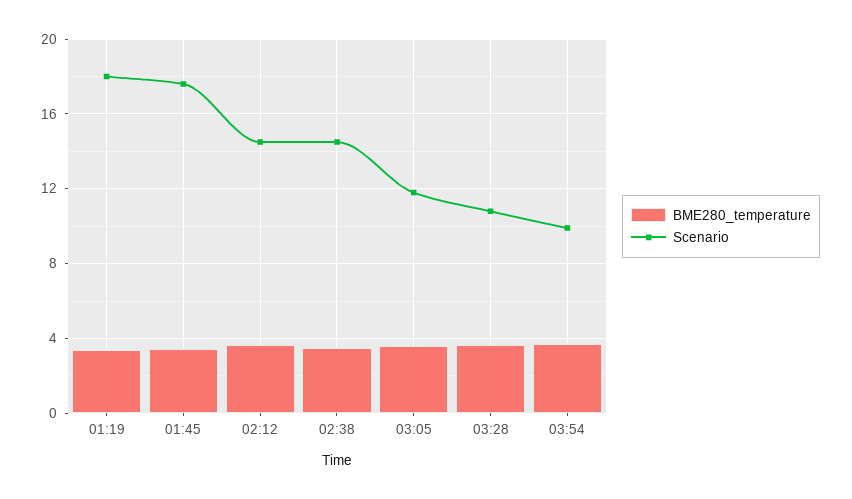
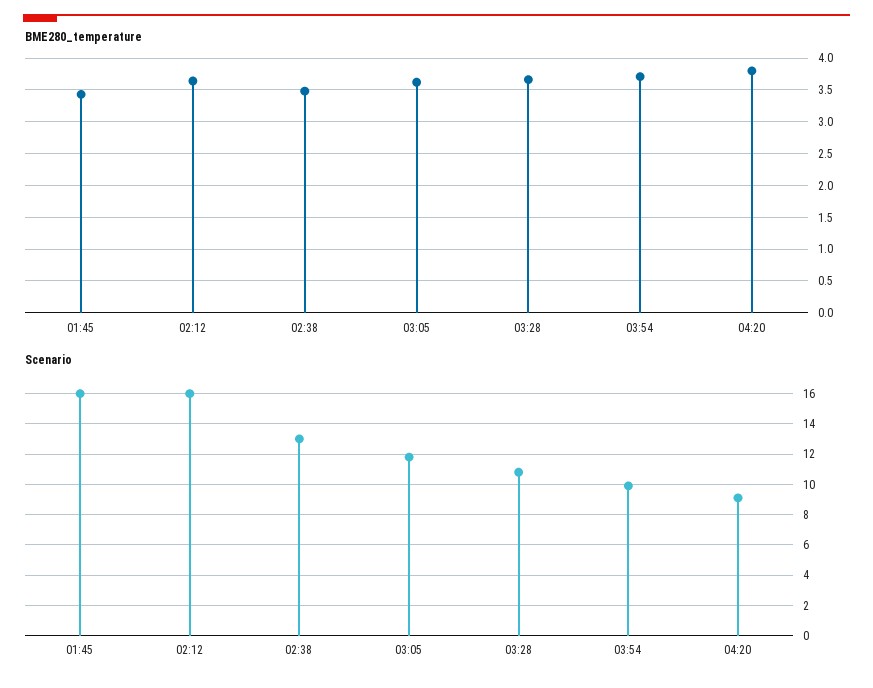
BME280_temperature, 01:19: 3.5 -> none
Scenario, 01:19: 18 -> none
Scenario, 01:45: 17.5 -> 16
Scenario, 02:12: 14.5 -> 16
Scenario, 02:38: 14.5 -> 13
BME280_temperature, 04:20: none -> 3.8
Scenario, 04:20: none -> 9

